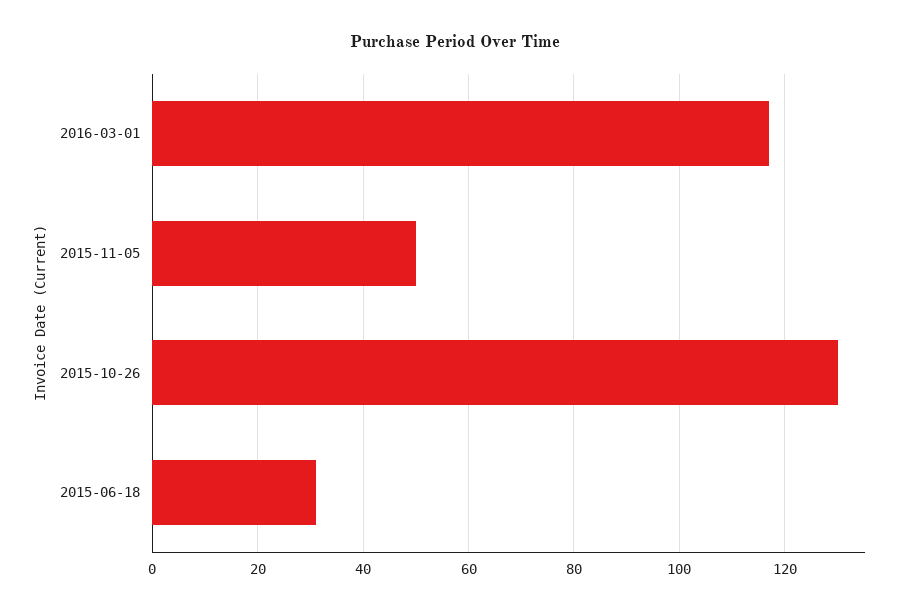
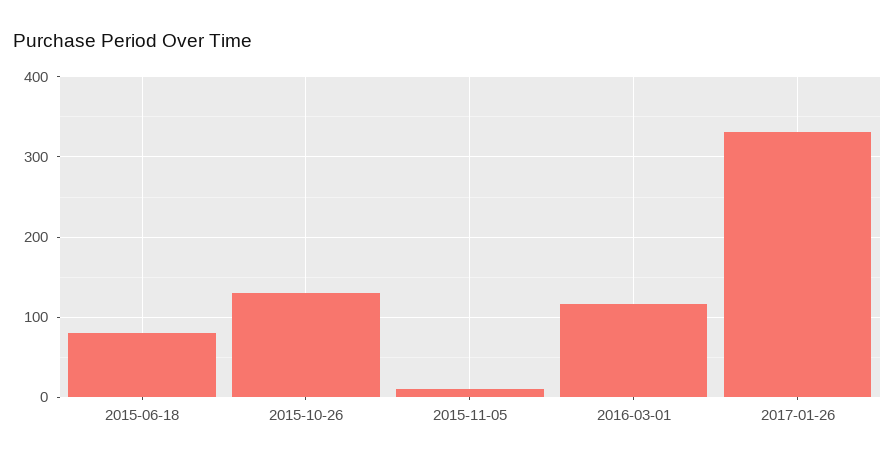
2015-11-05: 50 -> 10
2015-06-18: 30 -> 80
2017-01-26: none -> 330

